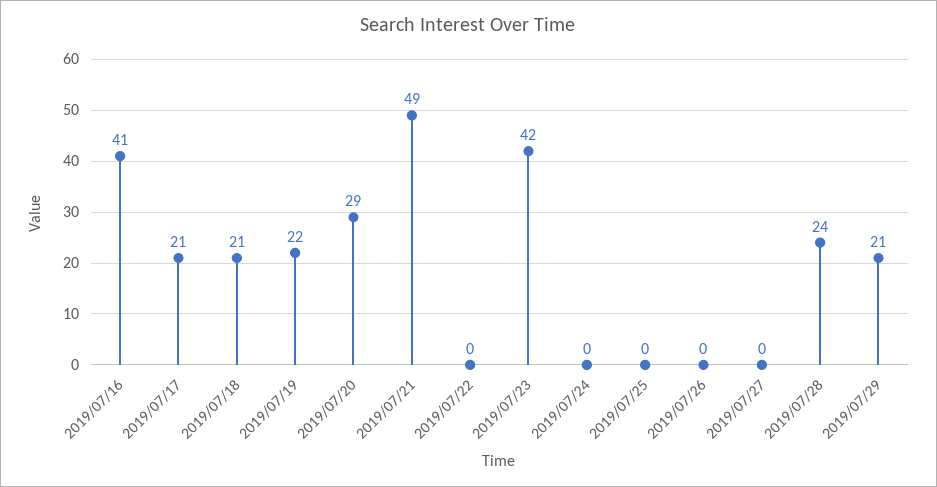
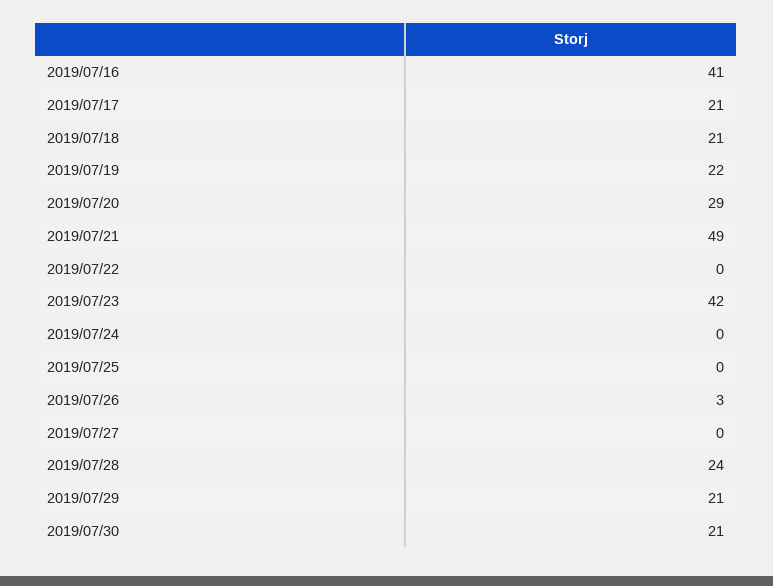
2019/07/26: 0 -> 3
2019/07/30: none -> 21

